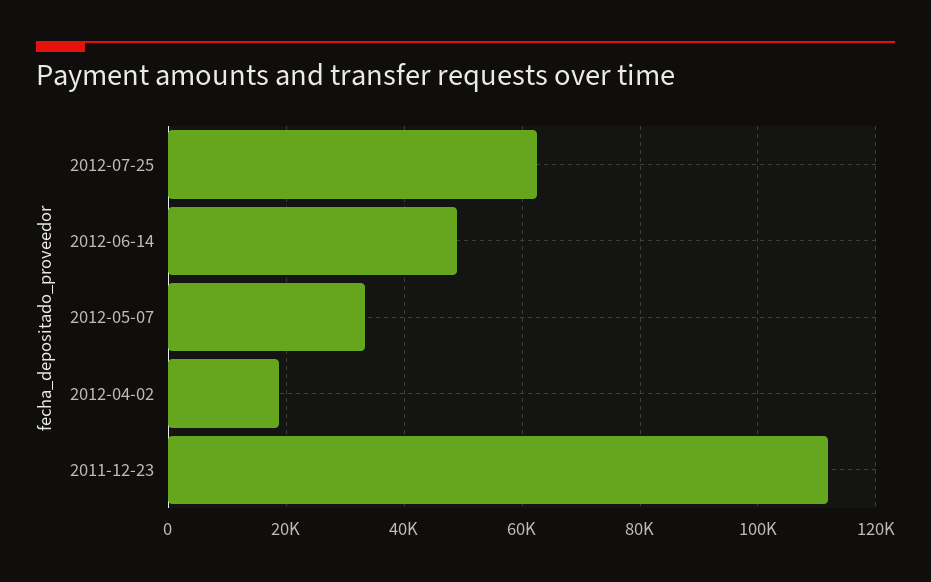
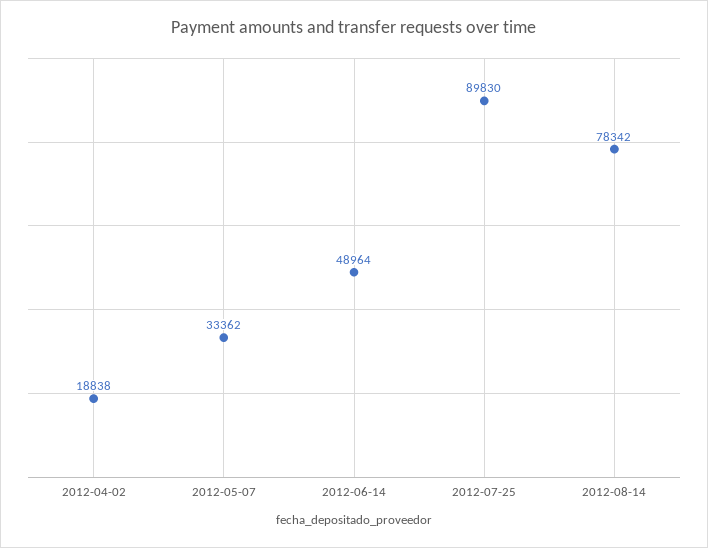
2012-07-25: 62000 -> 89830
2011-12-23: 112000 -> none
2012-08-14: none -> 78342

